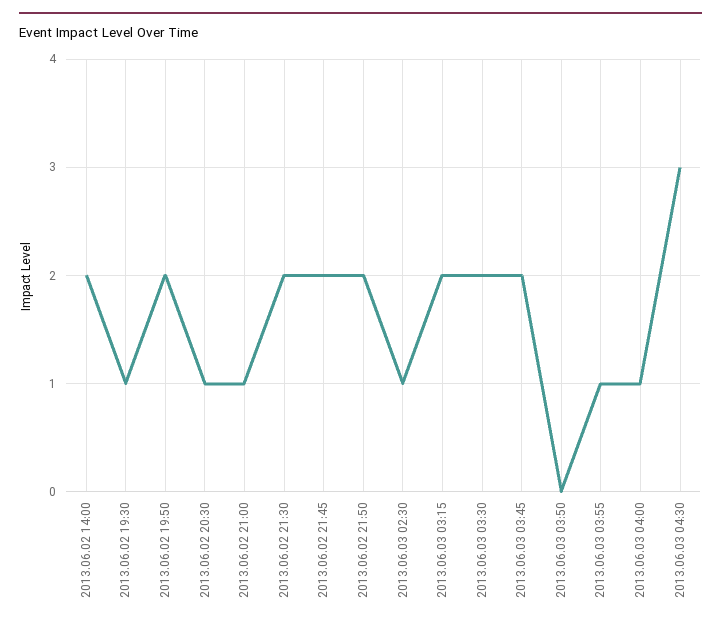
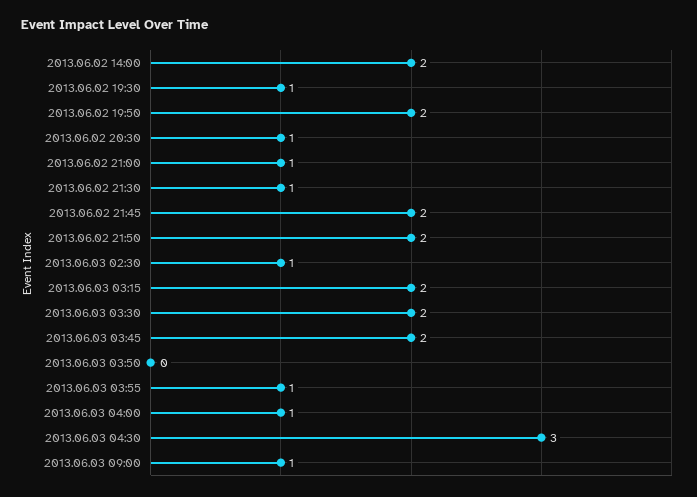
2013.06.02 21:30: 2 -> 1
2013.06.03 09:00: none -> 1

